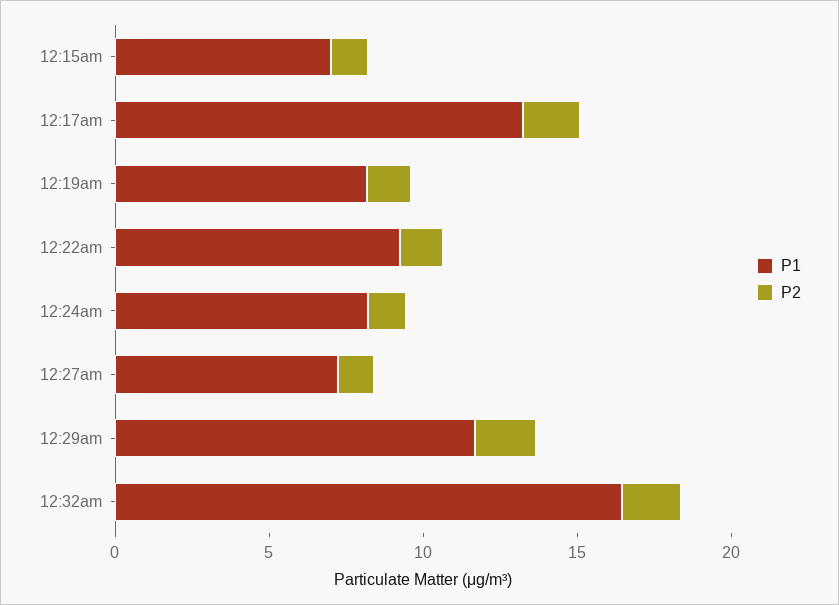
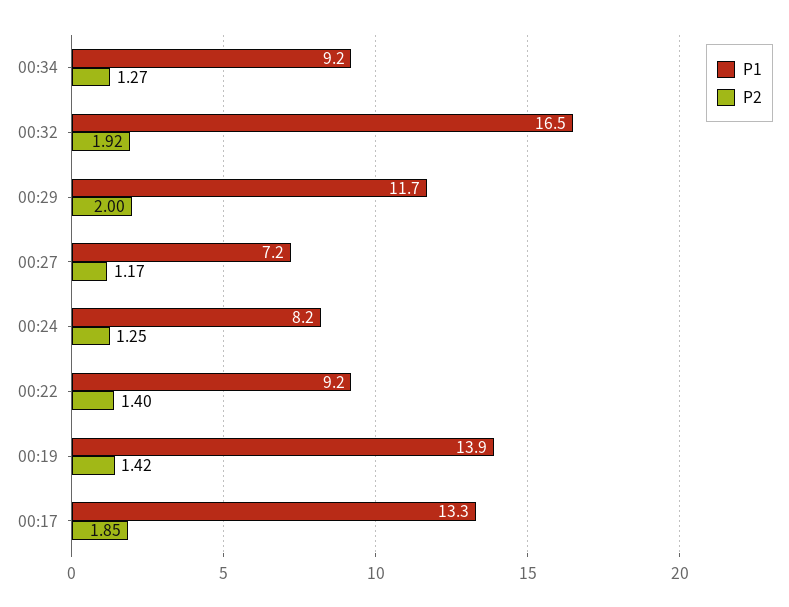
P1, 12:15am: 7 -> none
P2, 12:15am: 1 -> none
P1, 12:19am: 8 -> 13.9
P1, 00:34: none -> 9.2
P2, 00:34: none -> 1.27

